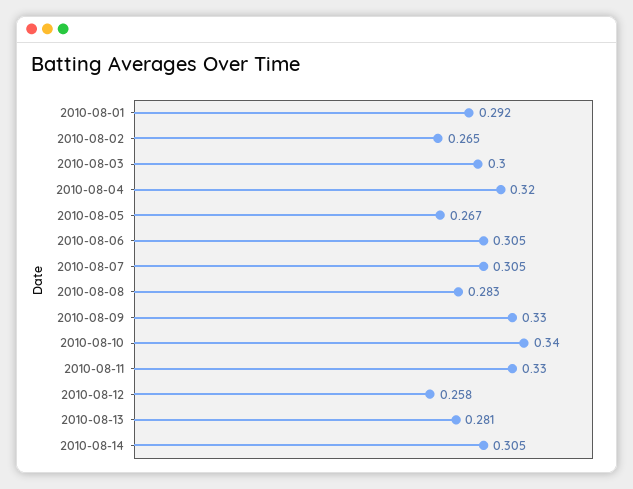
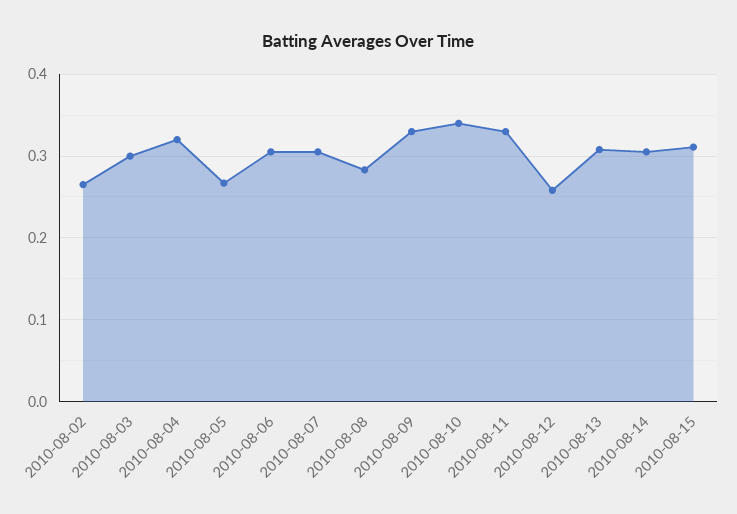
2010-08-01: 0.292 -> none
2010-08-13: 0.281 -> 0.31
2010-08-15: none -> 0.31

